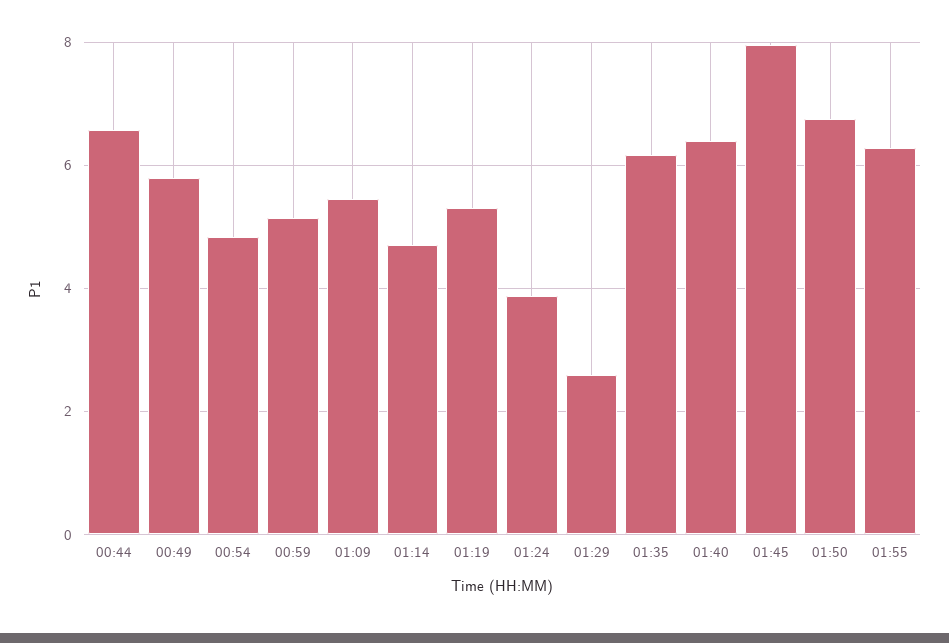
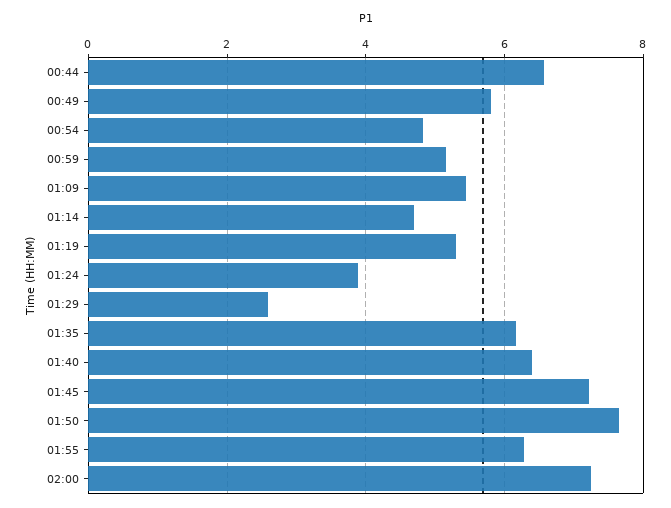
01:45: 8 -> 7.2
01:50: 6.8 -> 7.6
02:00: none -> 7.2

